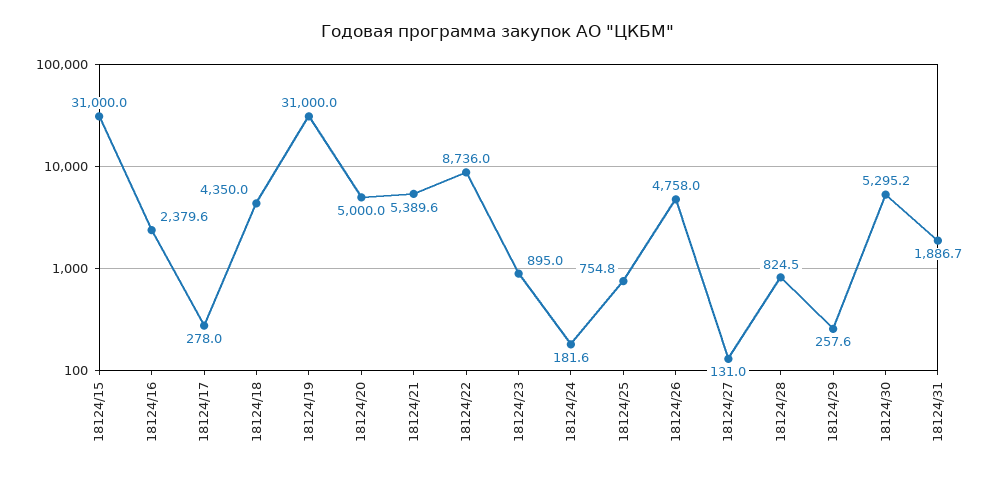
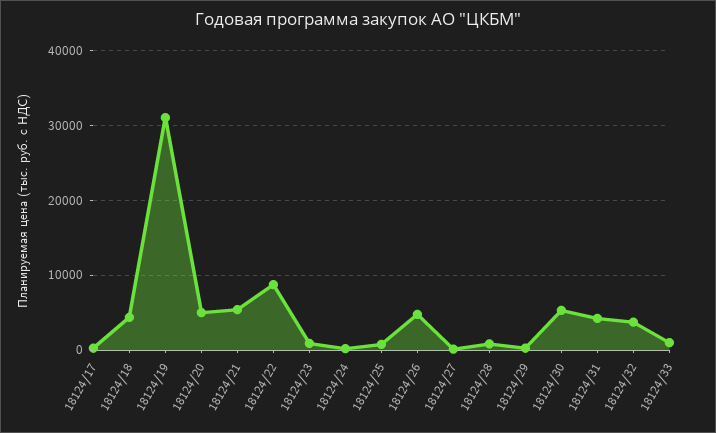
18124/15: 31000 -> none
18124/16: 2379.6 -> none
18124/31: 1886.7 -> 4000
18124/32: none -> 4000
18124/33: none -> 1000

